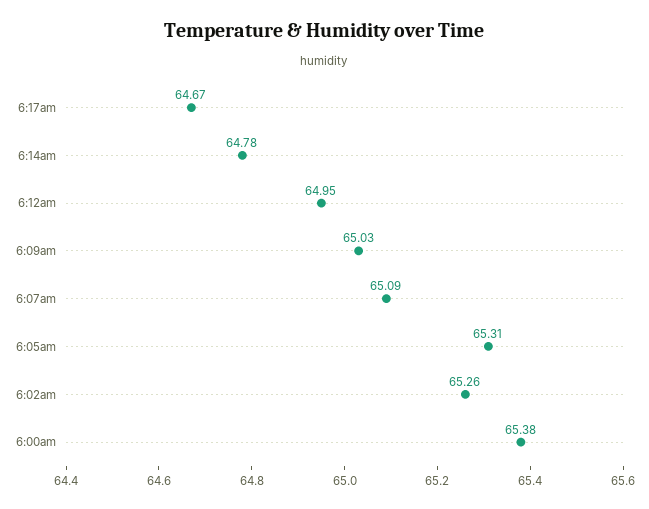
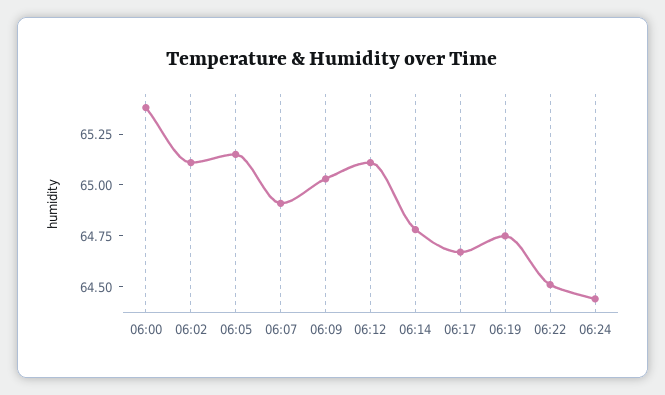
6:12am: 64.95 -> 65.1
6:07am: 65.09 -> 64.9
6:05am: 65.31 -> 65.15
6:02am: 65.26 -> 65.1
06:19: none -> 64.75
06:22: none -> 64.5
06:24: none -> 64.45

